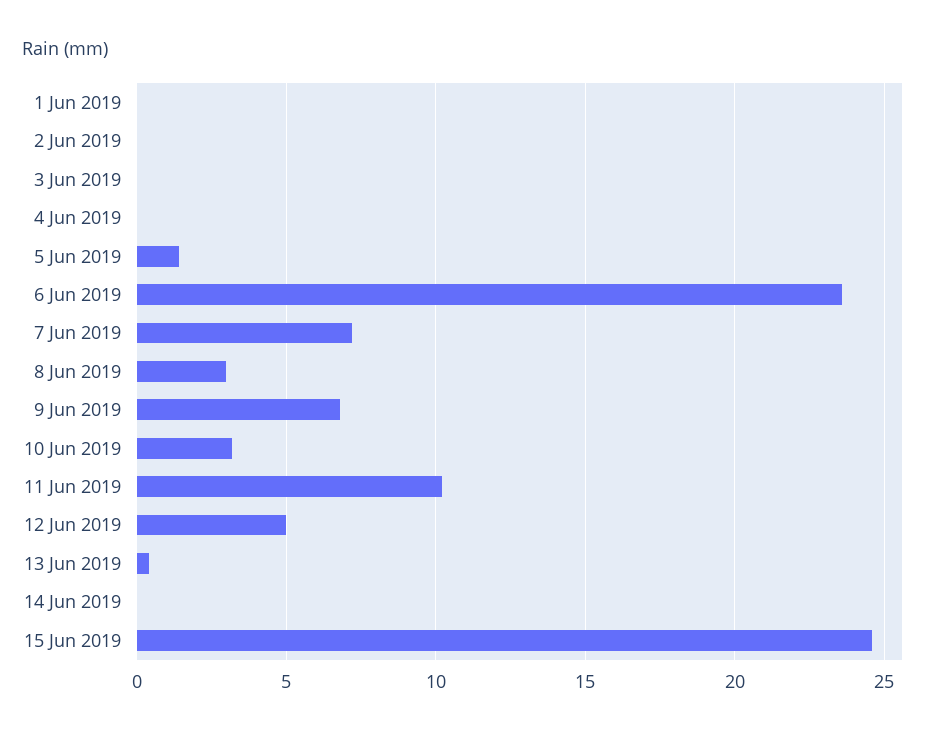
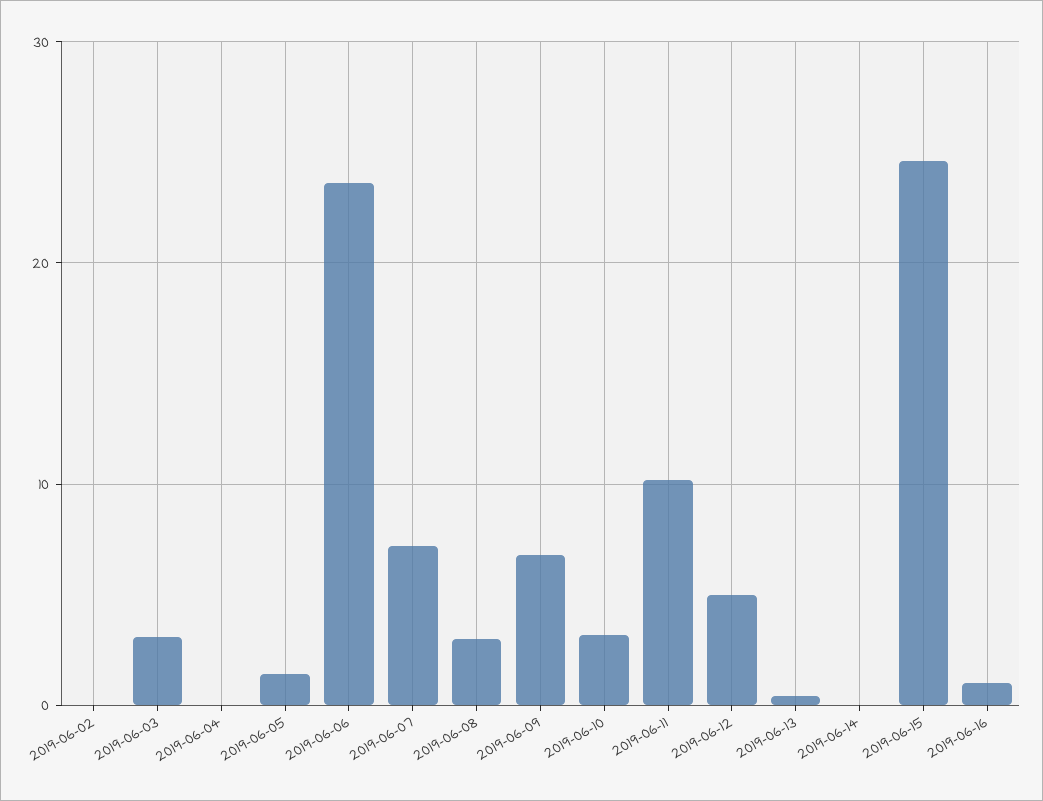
1 Jun 2019: 0 -> none
3 Jun 2019: 0 -> 3
2019-06-16: none -> 1

